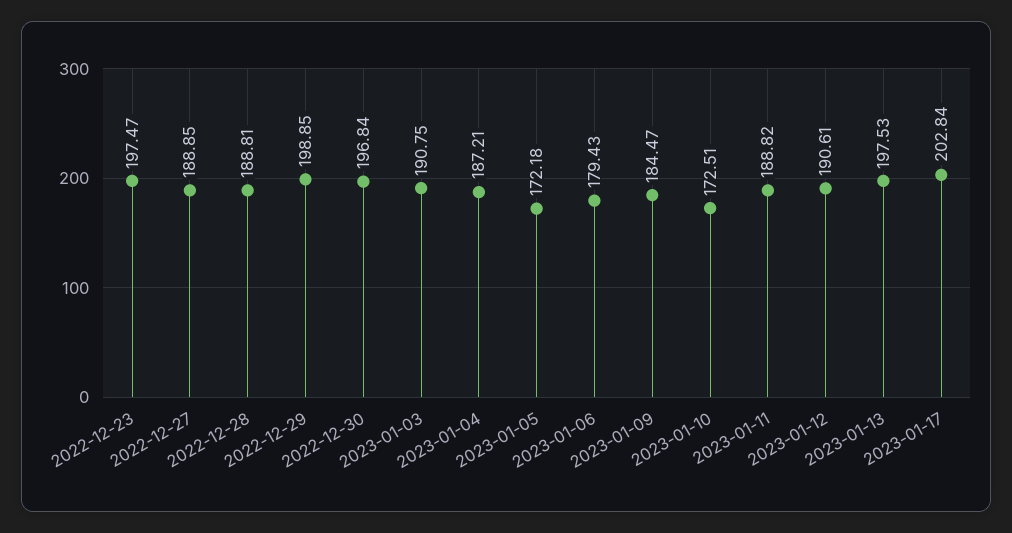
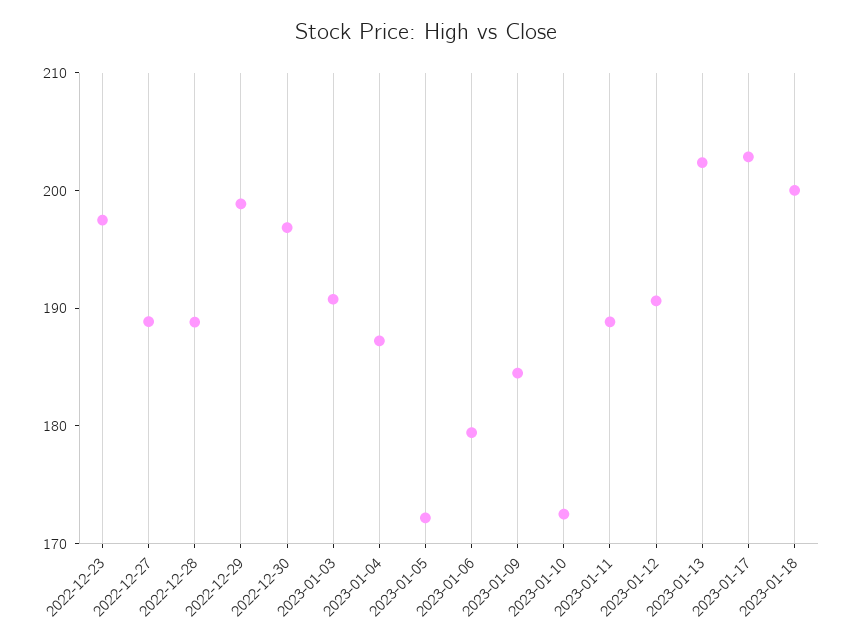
2023-01-13: 197.53 -> 202
2023-01-18: none -> 200

